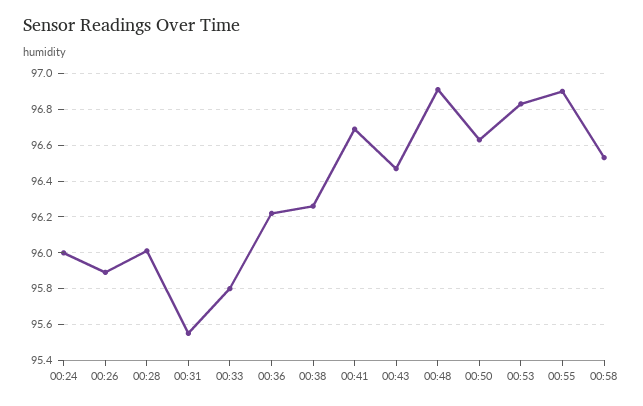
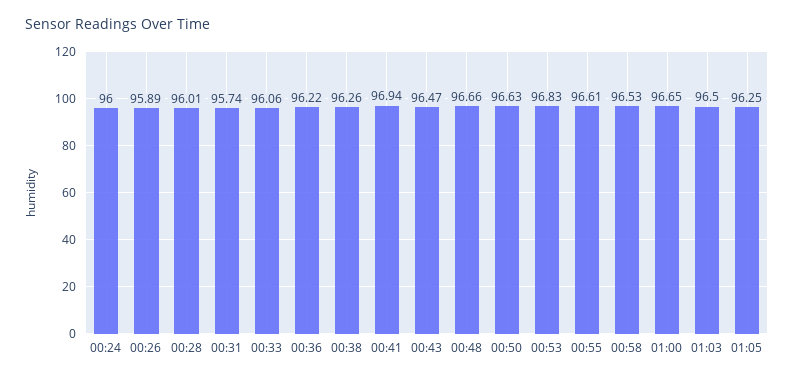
00:31: 95.55 -> 95.74
00:33: 95.8 -> 96.06
00:41: 96.7 -> 96.94
00:48: 96.9 -> 96.66
00:55: 96.9 -> 96.61
01:00: none -> 96.65
01:03: none -> 96.5
01:05: none -> 96.25

